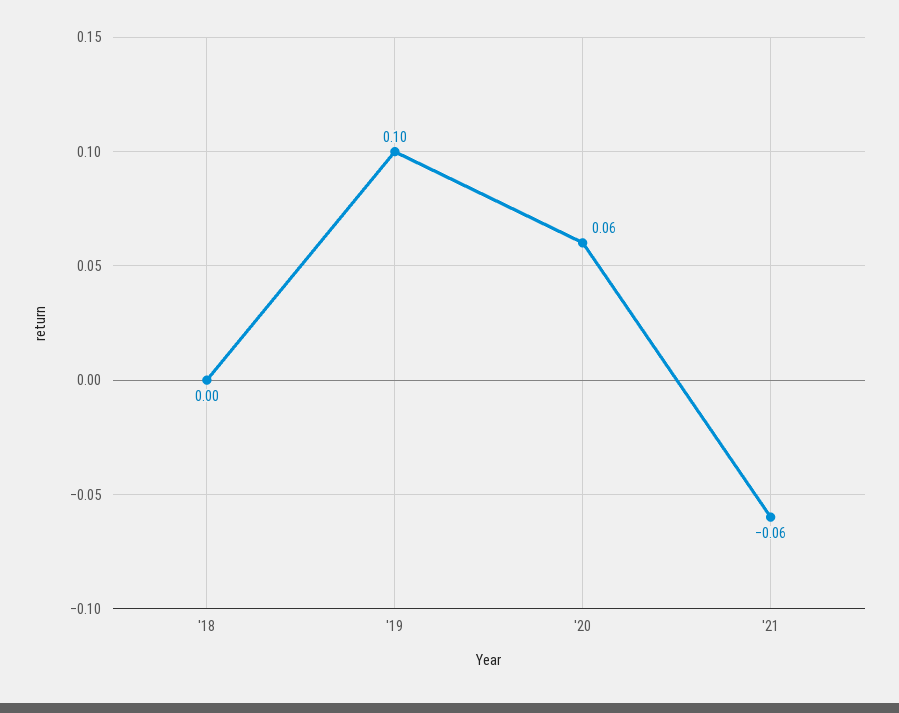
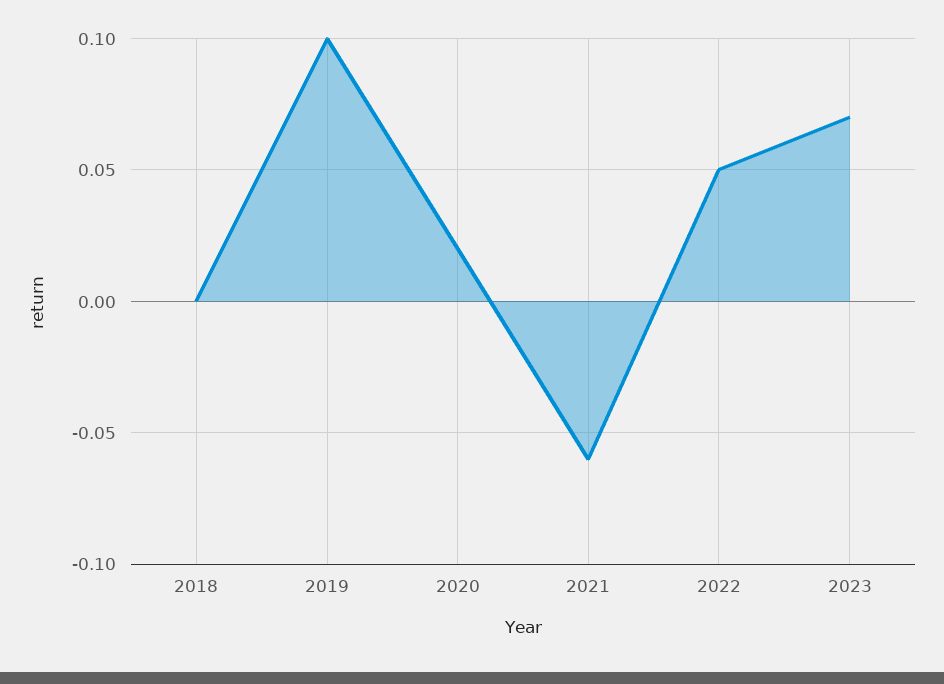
'20: 0.06 -> 0.02
2022: none -> 0.05
2023: none -> 0.07

